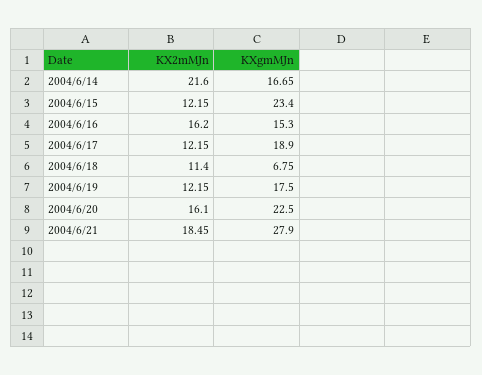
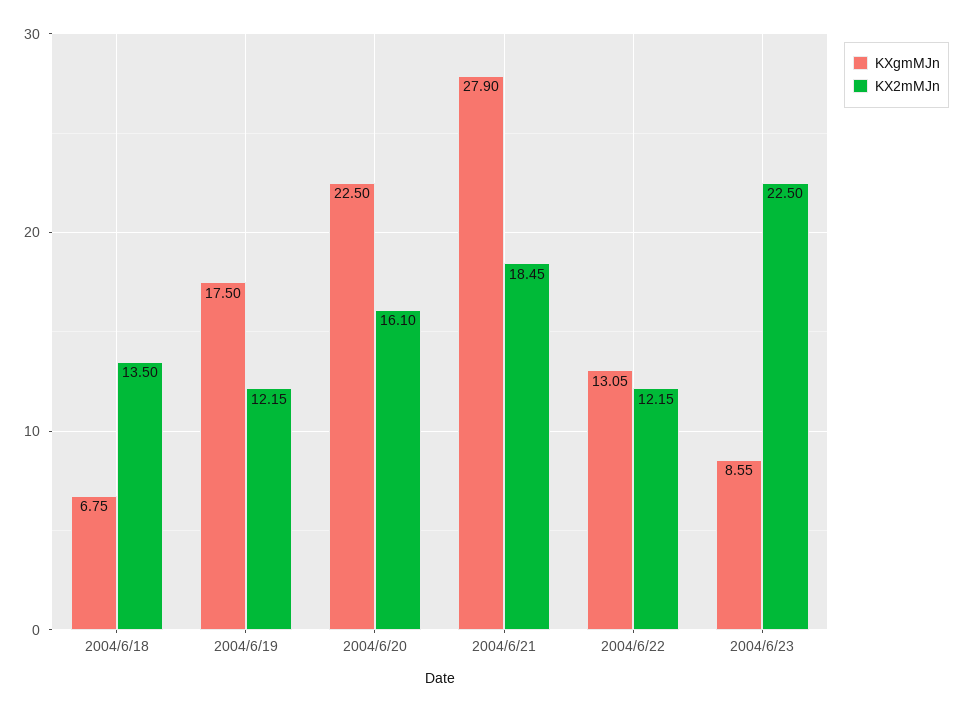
KX2mMJn, 2004/6/14: 21.6 -> none
KXgmMJn, 2004/6/14: 16.65 -> none
KX2mMJn, 2004/6/15: 12.15 -> none
KXgmMJn, 2004/6/15: 23.4 -> none
KX2mMJn, 2004/6/16: 16.2 -> none
KXgmMJn, 2004/6/16: 15.3 -> none
KX2mMJn, 2004/6/17: 12.15 -> none
KXgmMJn, 2004/6/17: 18.9 -> none
KX2mMJn, 2004/6/18: 11.4 -> 13.5
KXgmMJn, 2004/6/22: none -> 13.05
KX2mMJn, 2004/6/22: none -> 12.15
KXgmMJn, 2004/6/23: none -> 8.55
KX2mMJn, 2004/6/23: none -> 22.5

